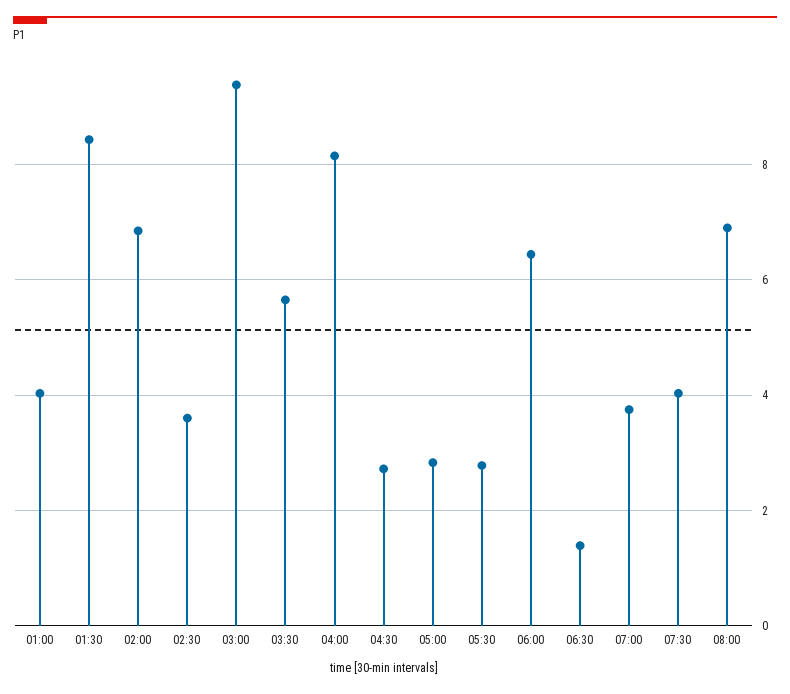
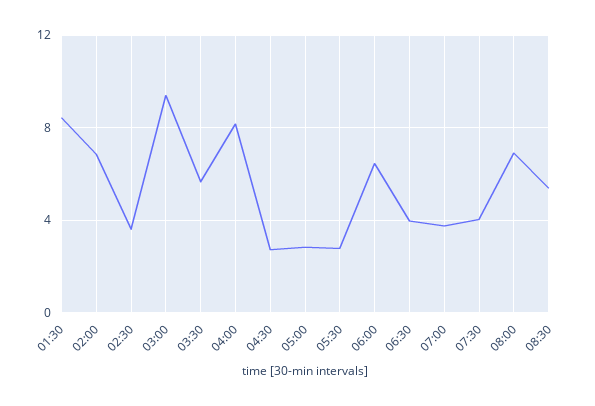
01:00: 4 -> none
06:30: 1.4 -> 4
08:30: none -> 5.5

